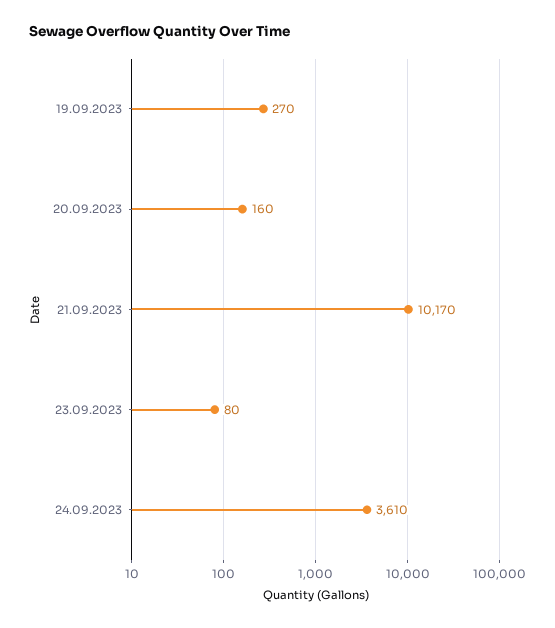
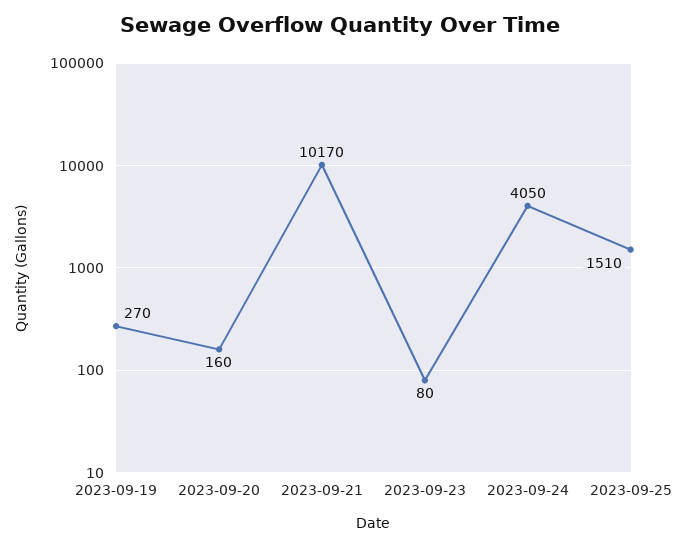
24.09.2023: 3610 -> 4050
2023-09-25: none -> 1510

